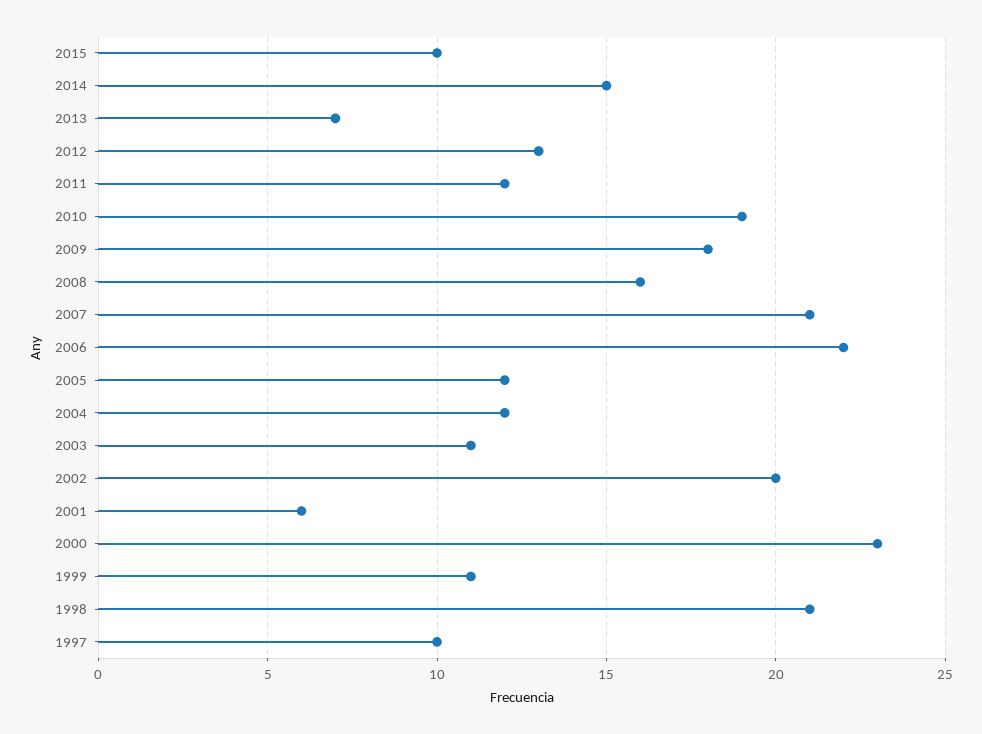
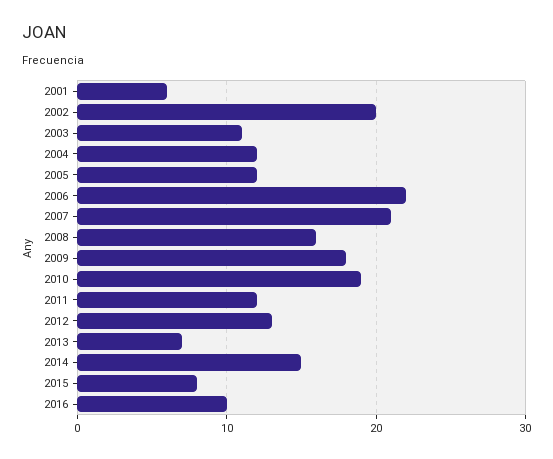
2015: 10 -> 8
2000: 23 -> none
1999: 11 -> none
1998: 21 -> none
1997: 10 -> none
2016: none -> 10

